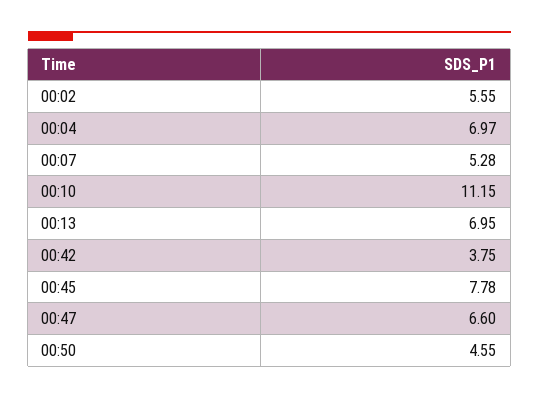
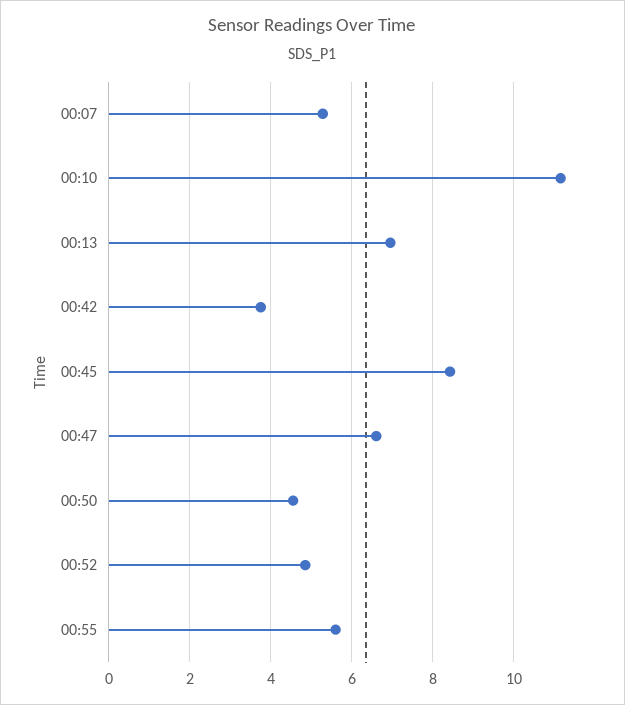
00:02: 5.55 -> none
00:04: 6.97 -> none
00:45: 7.78 -> 8.4
00:52: none -> 4.8
00:55: none -> 5.6

